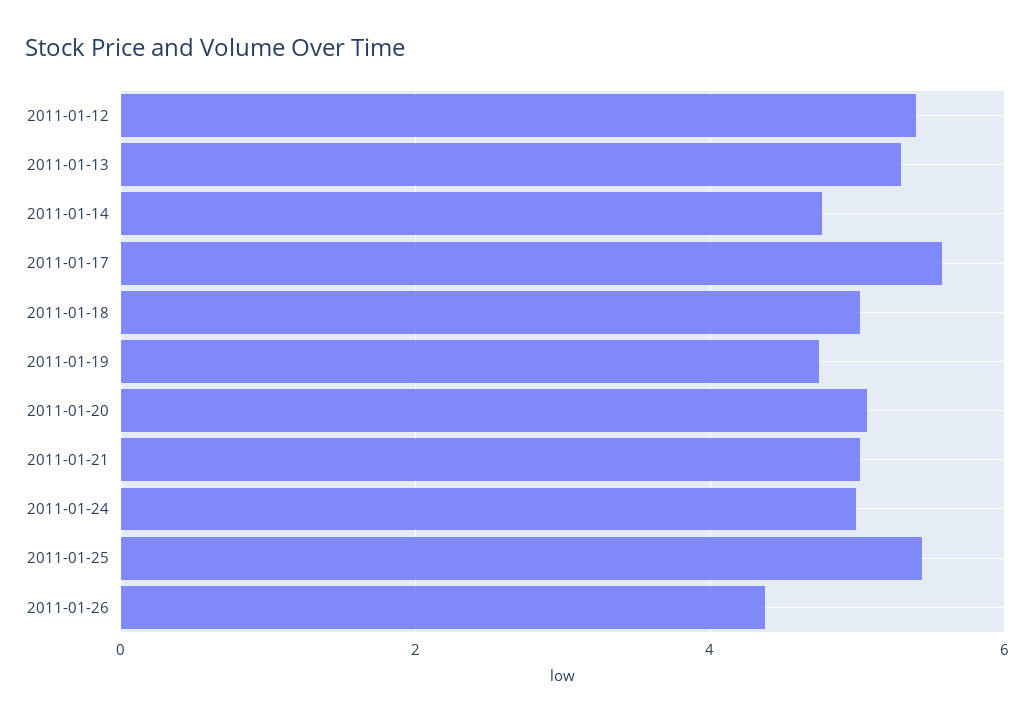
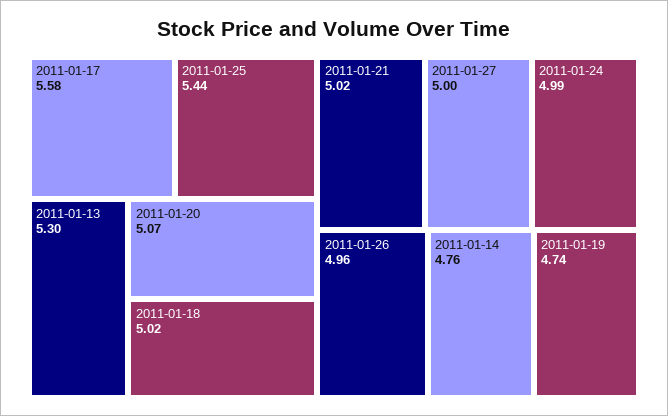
2011-01-12: 5.4 -> none
2011-01-26: 4.4 -> 4.96
2011-01-27: none -> 5

